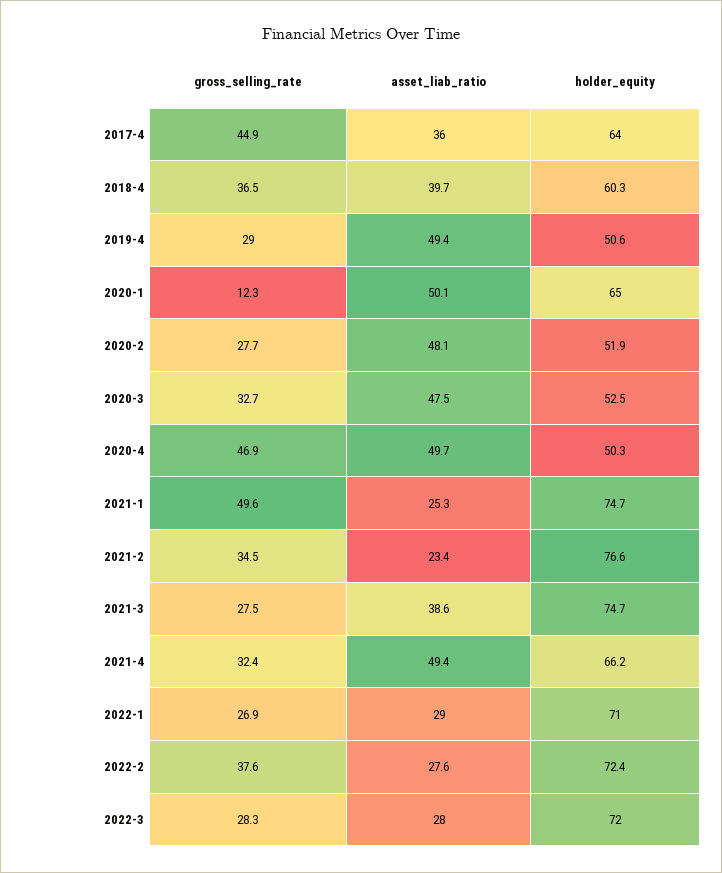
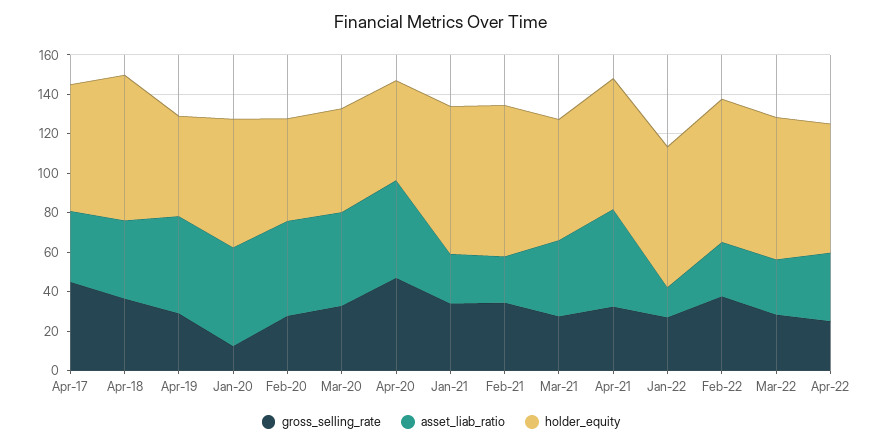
holder_equity, 2018-4: 60.3 -> 75
gross_selling_rate, 2021-1: 49.6 -> 35
holder_equity, 2021-3: 74.7 -> 60
asset_liab_ratio, 2022-1: 29 -> 15
gross_selling_rate, Apr-22: none -> 25
asset_liab_ratio, Apr-22: none -> 35
holder_equity, Apr-22: none -> 65

